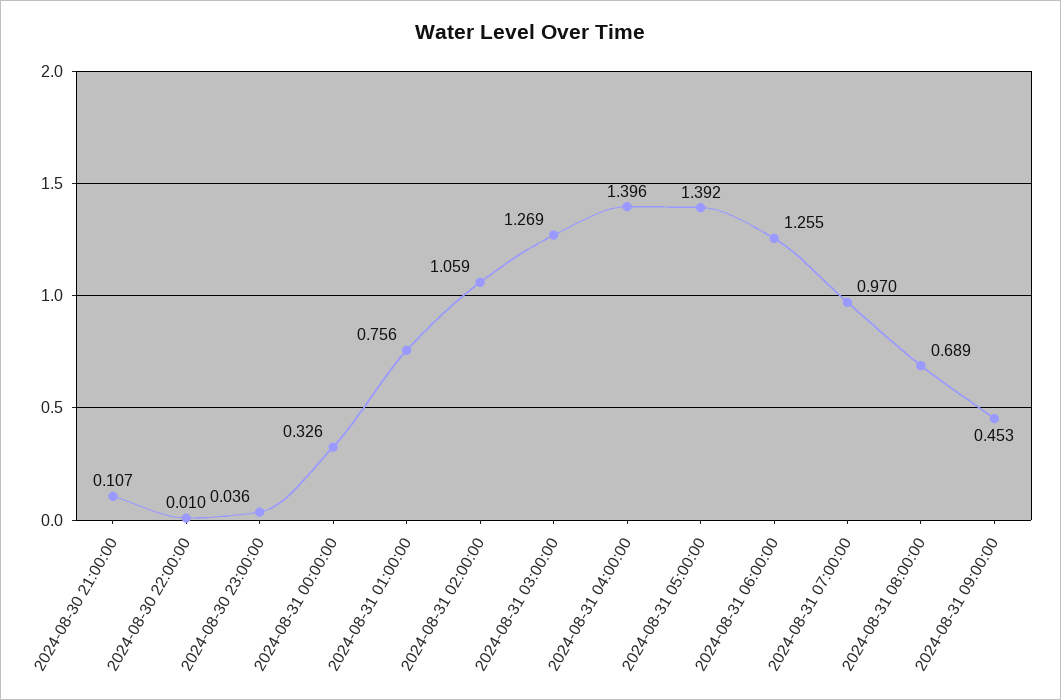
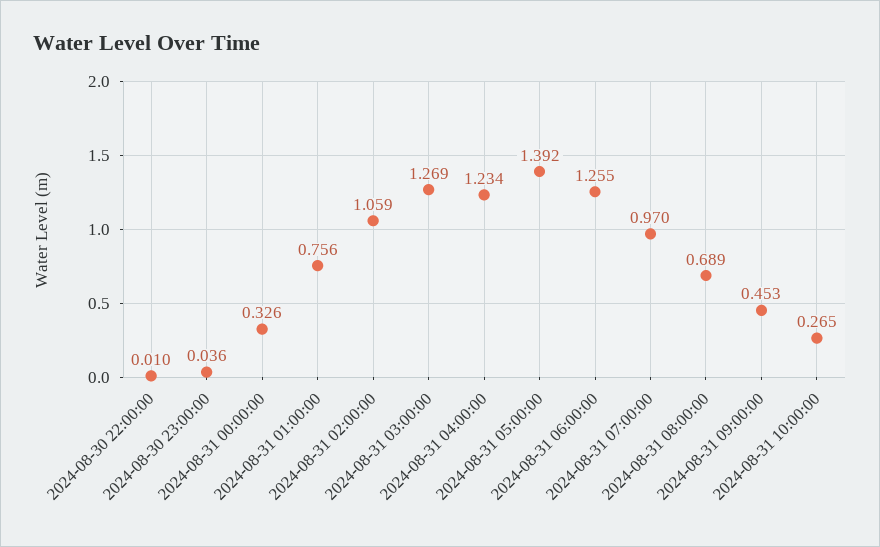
2024-08-30 21:00:00: 0.107 -> none
2024-08-31 04:00:00: 1.396 -> 1.234
2024-08-31 10:00:00: none -> 0.265

